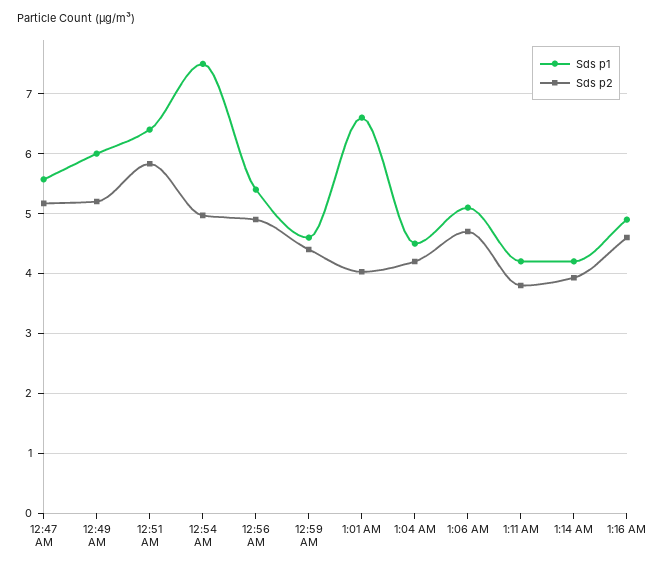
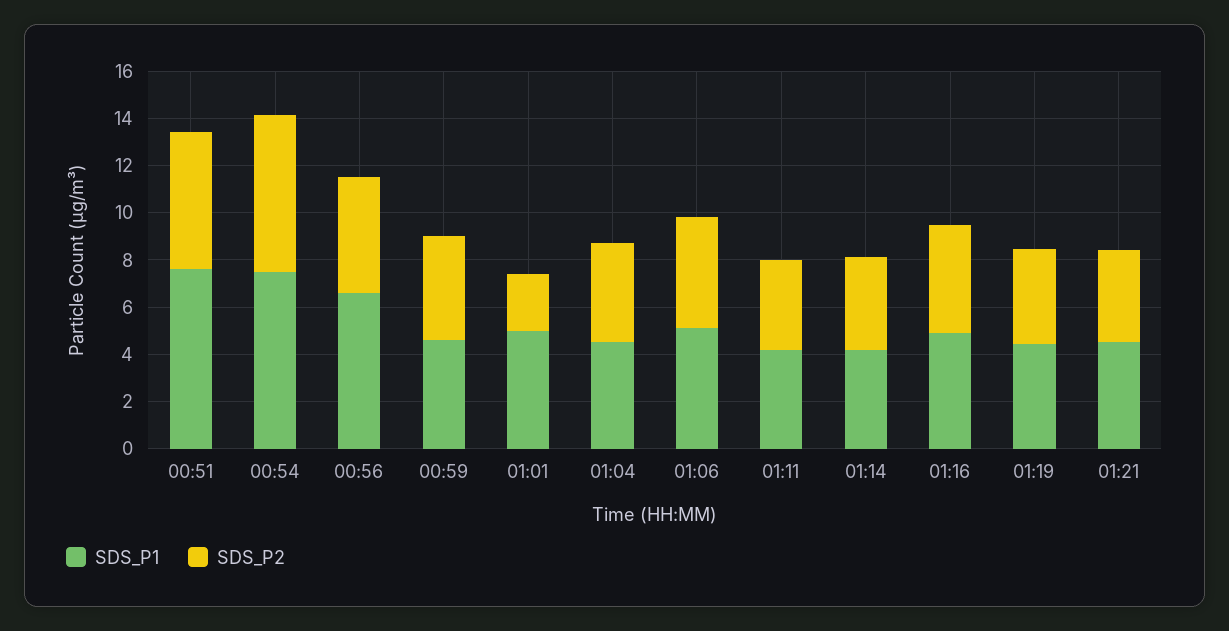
Sds p1, 12:47 AM: 5.6 -> none
Sds p2, 12:47 AM: 5.2 -> none
Sds p1, 12:49 AM: 6 -> none
Sds p2, 12:49 AM: 5.2 -> none
Sds p1, 12:51 AM: 6.4 -> 7.5
Sds p2, 12:54 AM: 5 -> 6.5
Sds p1, 12:56 AM: 5.4 -> 6.5
Sds p1, 1:01 AM: 6.6 -> 5
Sds p2, 1:01 AM: 4 -> 2.5
Sds p1, 01:19: none -> 4.5
Sds p2, 01:19: none -> 4
Sds p1, 01:21: none -> 4.5
Sds p2, 01:21: none -> 4

